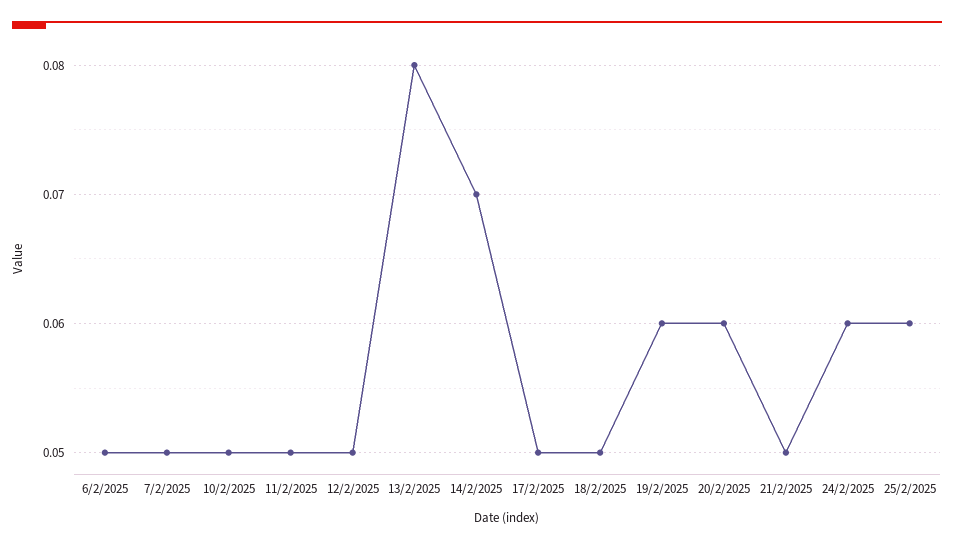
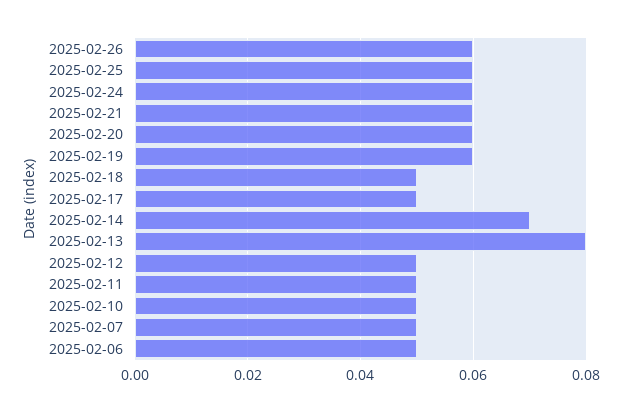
21/2/2025: 0.05 -> 0.06
2025-02-26: none -> 0.06

